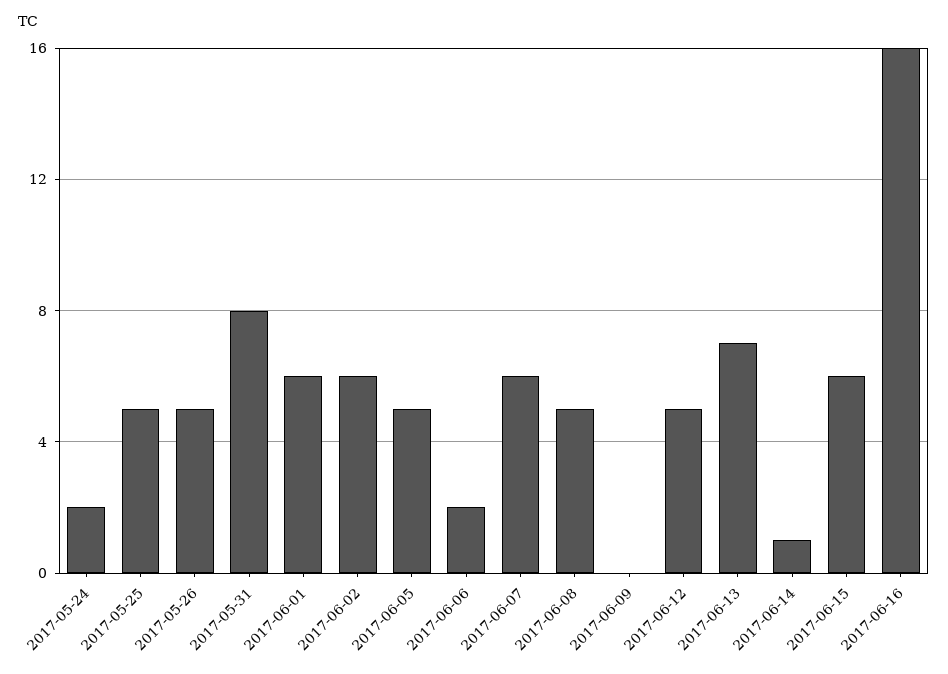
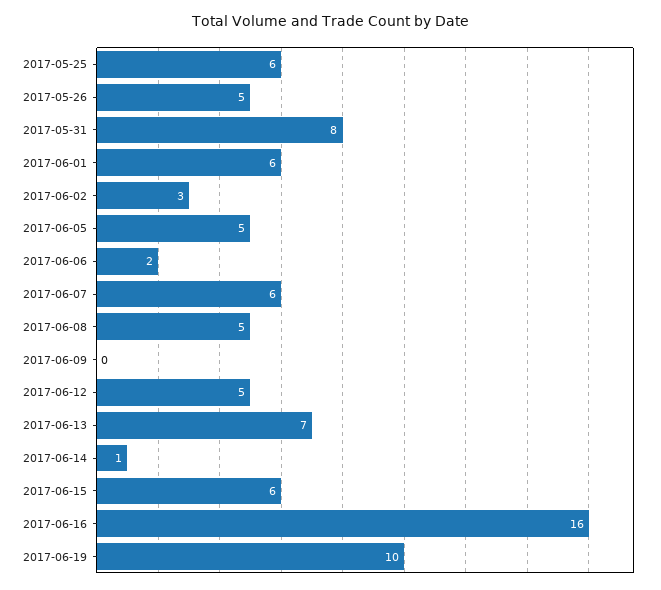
2017-05-24: 2 -> none
2017-05-25: 5 -> 6
2017-06-02: 6 -> 3
2017-06-19: none -> 10

